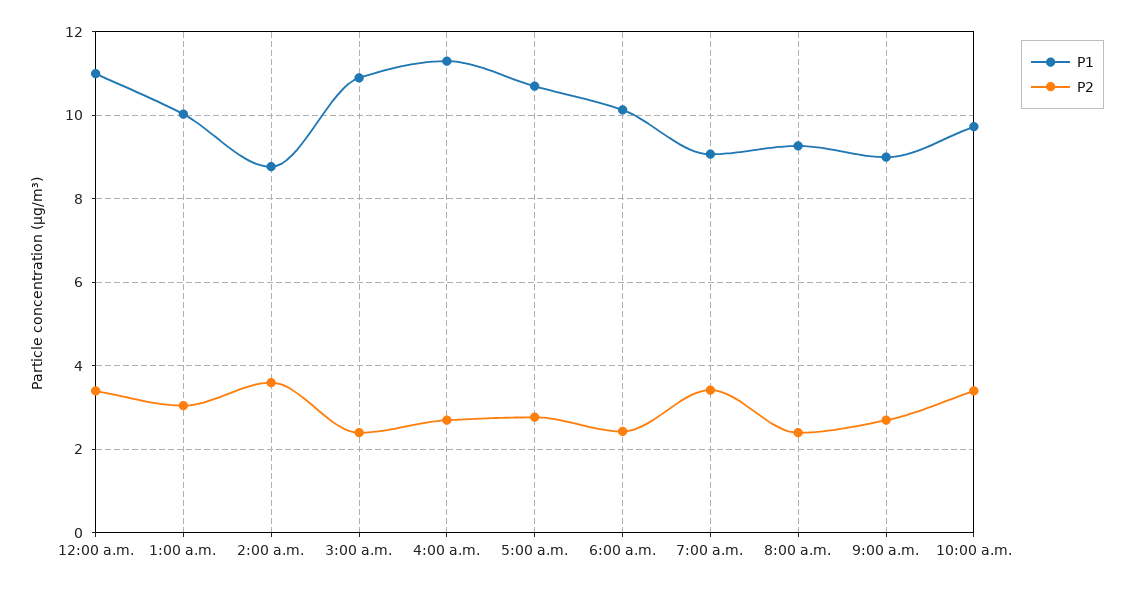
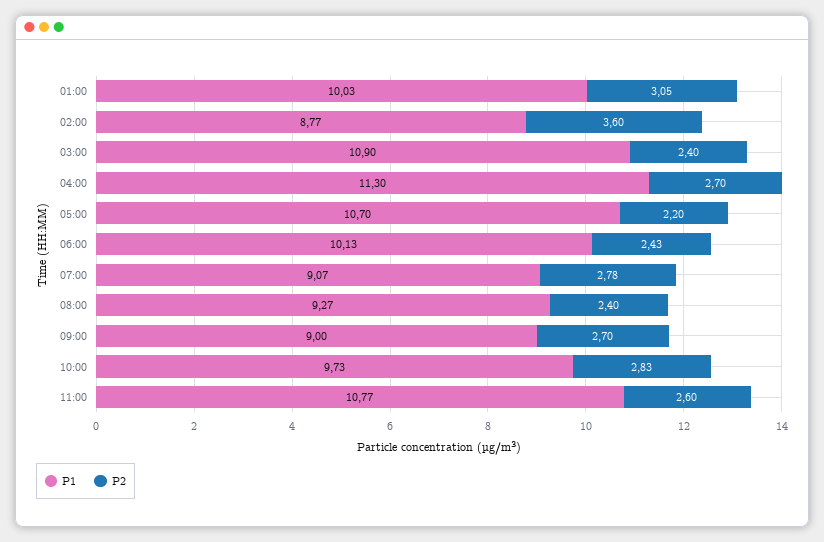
P1, 12:00 a.m.: 11 -> none
P2, 12:00 a.m.: 3.4 -> none
P2, 5:00 a.m.: 2.8 -> 2.2
P2, 7:00 a.m.: 3.4 -> 2.78
P2, 10:00 a.m.: 3.4 -> 2.83
P1, 11:00: none -> 10.77
P2, 11:00: none -> 2.6

